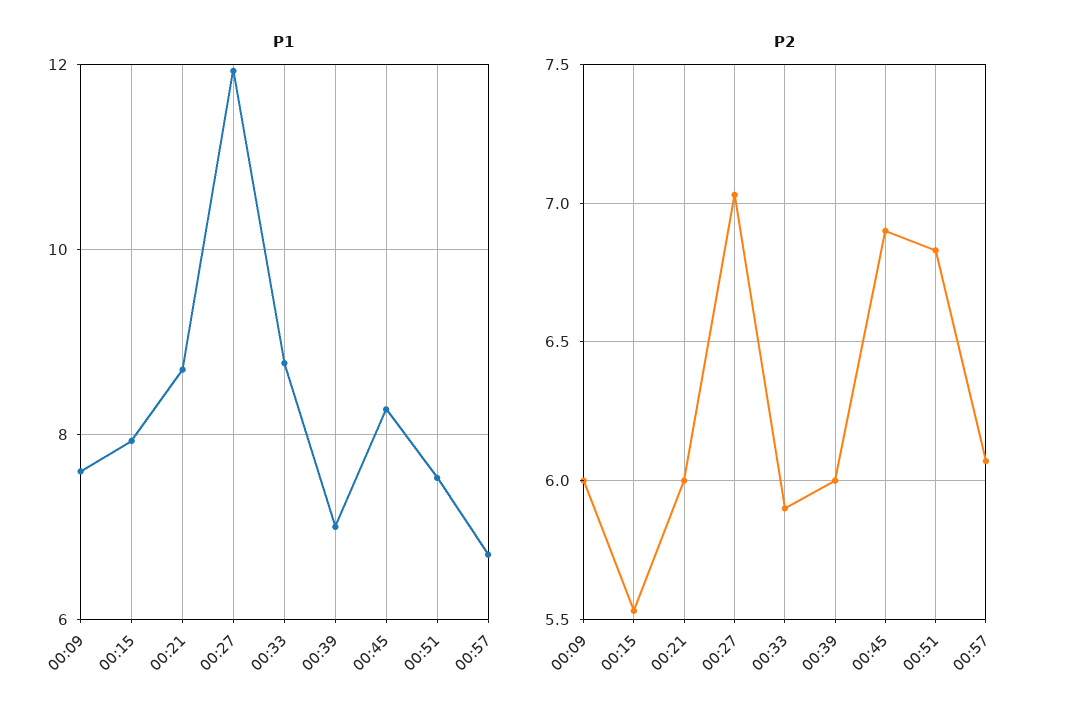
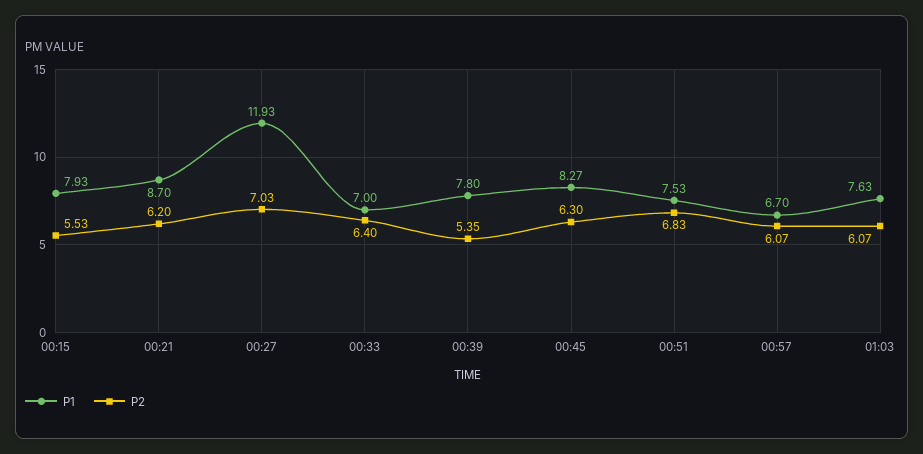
P1, 00:09: 7.6 -> none
P1, 00:33: 8.8 -> 7
P1, 00:39: 7 -> 7.8
P2, 00:09: 6 -> none
P2, 00:21: 6 -> 6.2
P2, 00:33: 5.9 -> 6.4
P2, 00:39: 6 -> 5.35
P2, 00:45: 6.9 -> 6.3
P1, 01:03: none -> 7.63
P2, 01:03: none -> 6.07

